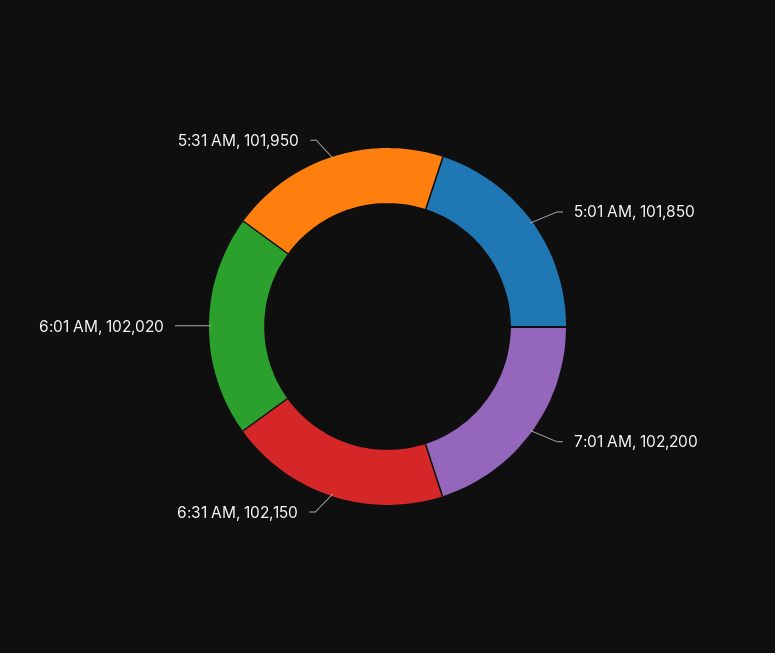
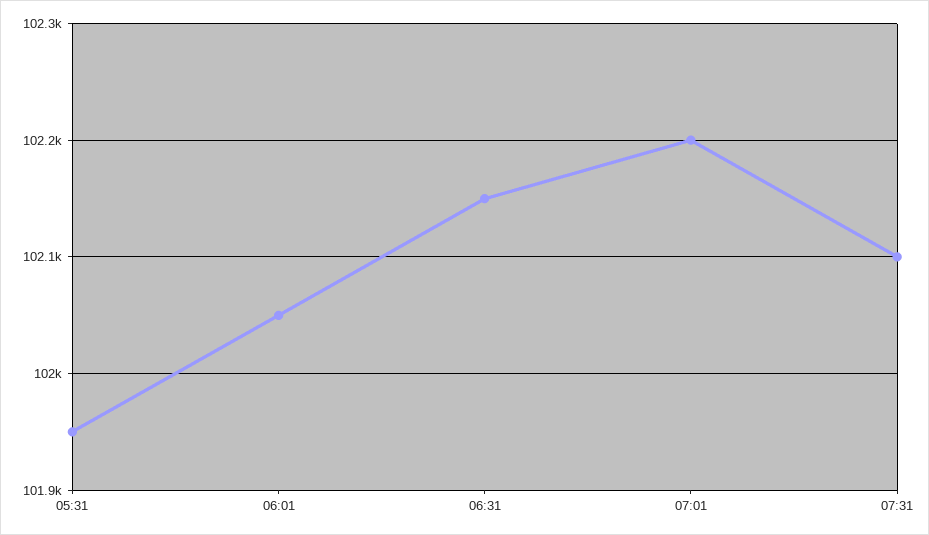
5:01 AM: 101850 -> none
6:01 AM: 102020 -> 102050
07:31: none -> 102100

